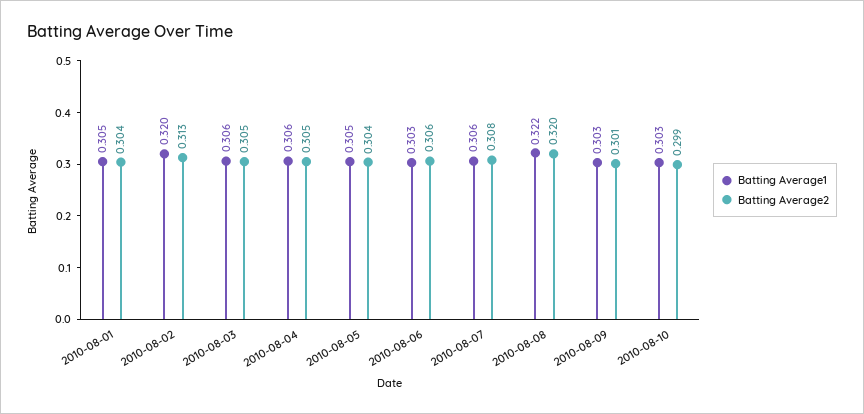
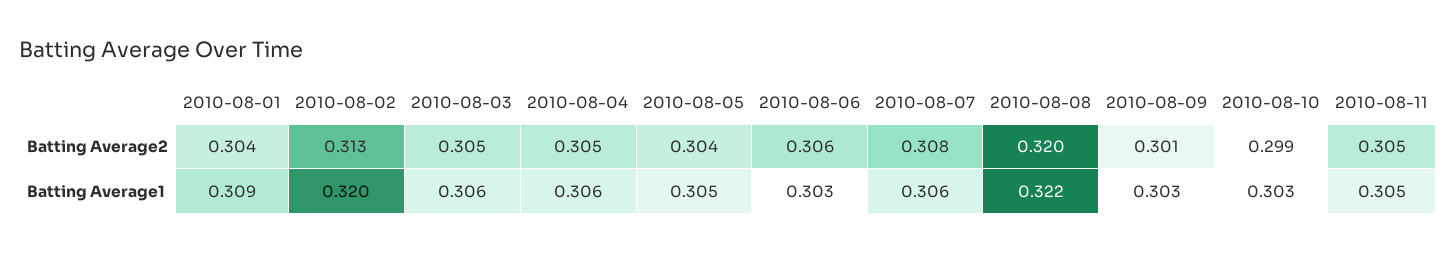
Batting Average1, 2010-08-01: 0.305 -> 0.309
Batting Average2, 2010-08-11: none -> 0.305
Batting Average1, 2010-08-11: none -> 0.305

